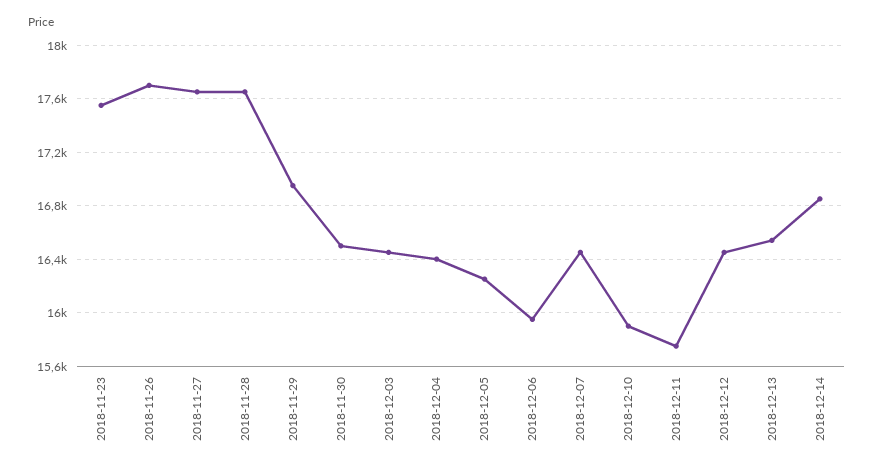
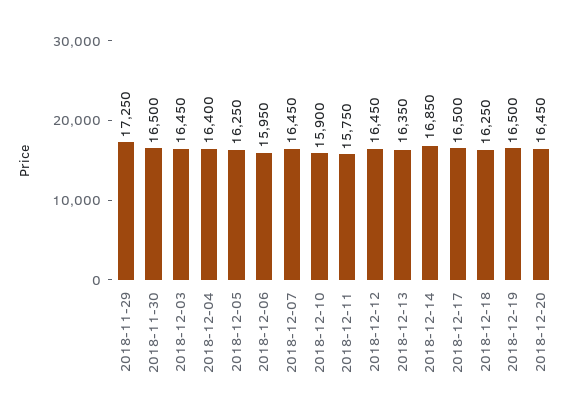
2018-11-23: 17550 -> none
2018-11-26: 17700 -> none
2018-11-27: 17650 -> none
2018-11-28: 17650 -> none
2018-11-29: 16950 -> 17250
2018-12-13: 16550 -> 16350
2018-12-17: none -> 16500
2018-12-18: none -> 16250
2018-12-19: none -> 16500
2018-12-20: none -> 16450

